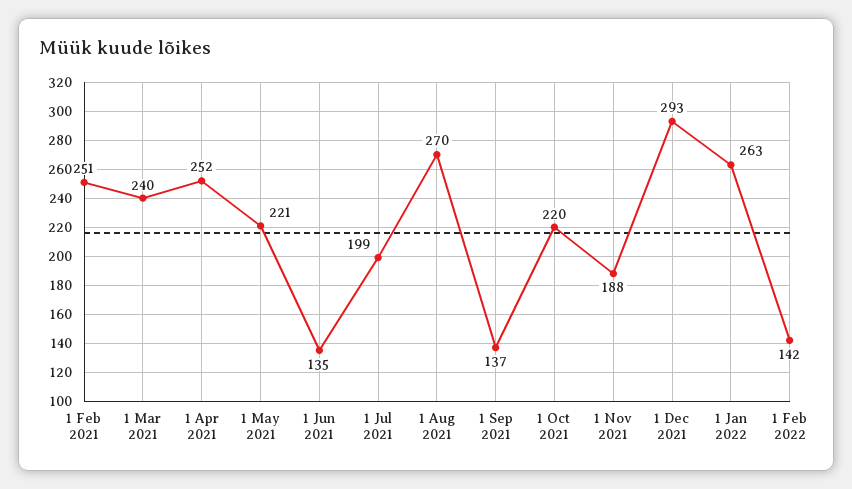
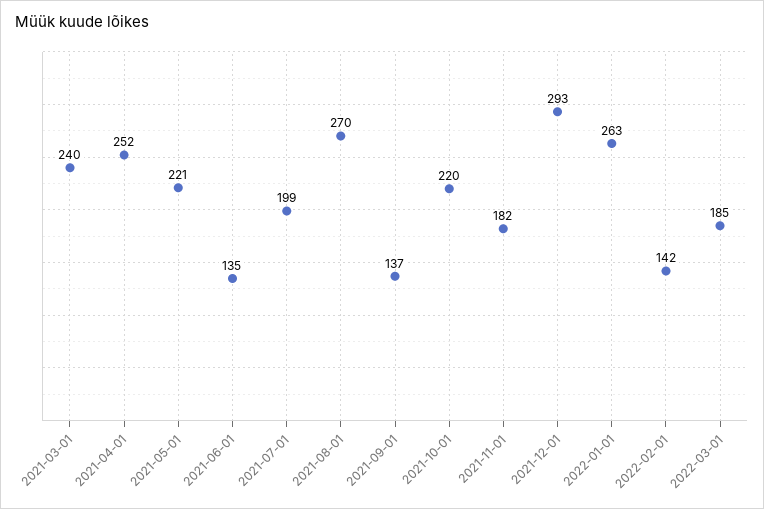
1 Feb 2021: 251 -> none
1 Nov 2021: 188 -> 182
2022-03-01: none -> 185

